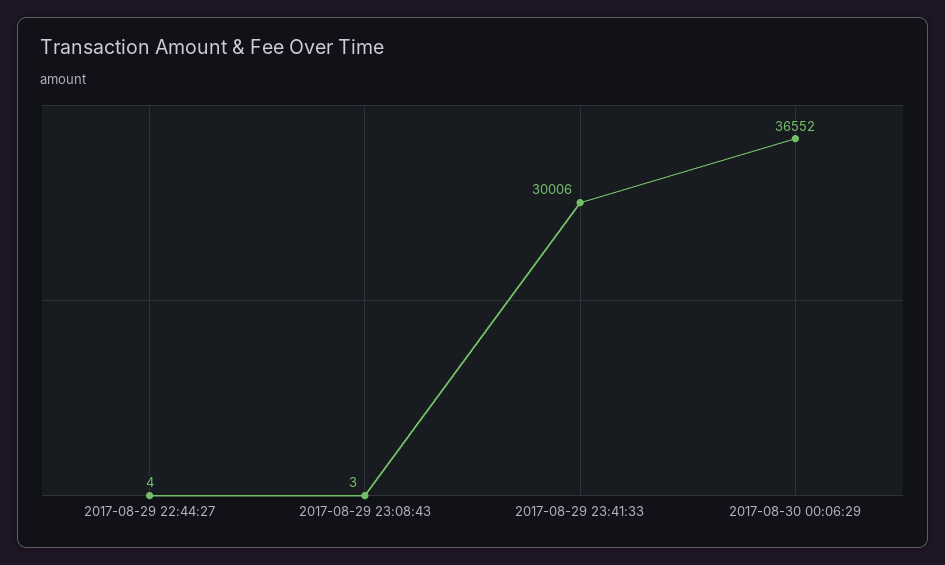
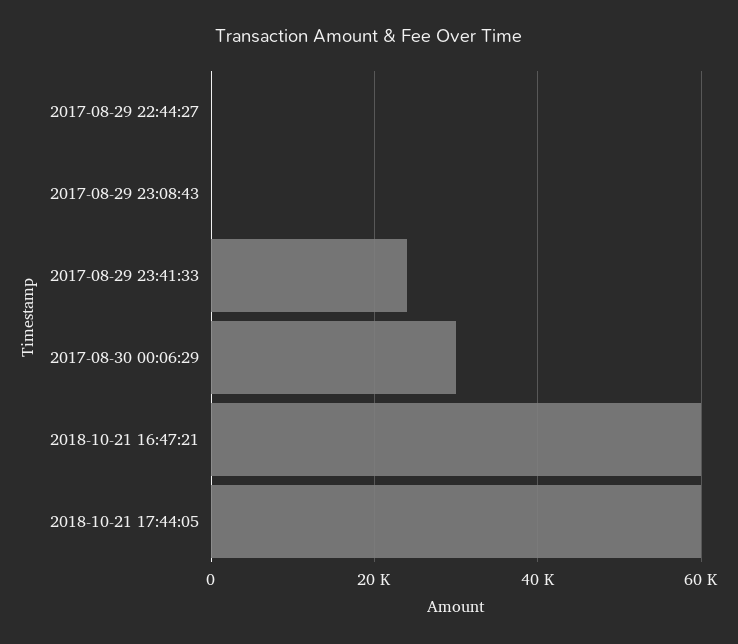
2017-08-29 23:41:33: 30006 -> 24000
2017-08-30 00:06:29: 36552 -> 30000
2018-10-21 16:47:21: none -> 60000
2018-10-21 17:44:05: none -> 60000

